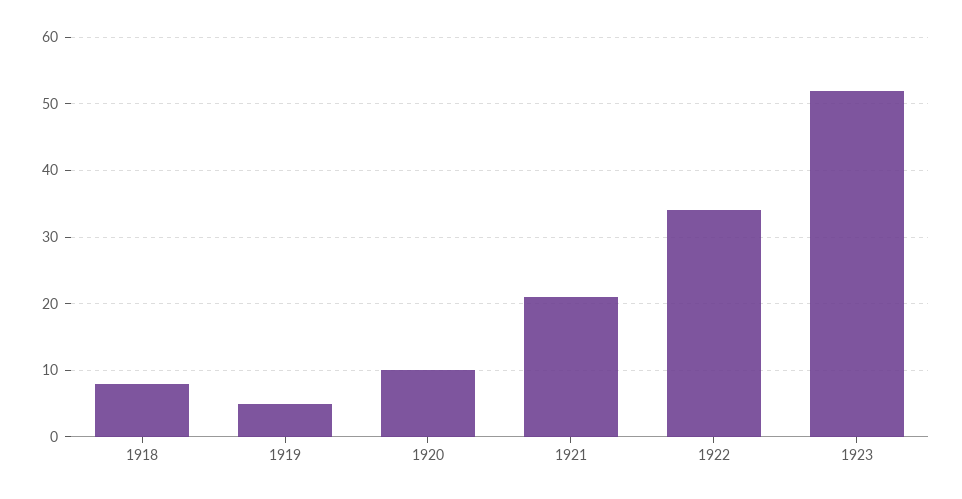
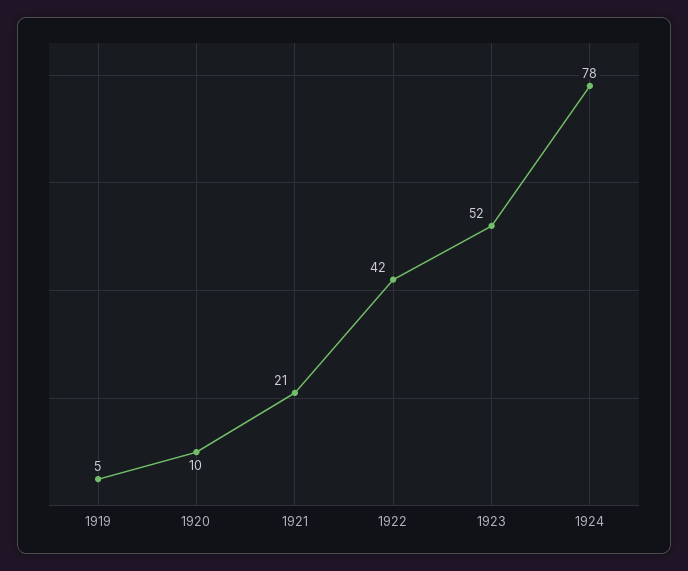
1918: 8 -> none
1922: 34 -> 42
1924: none -> 78

